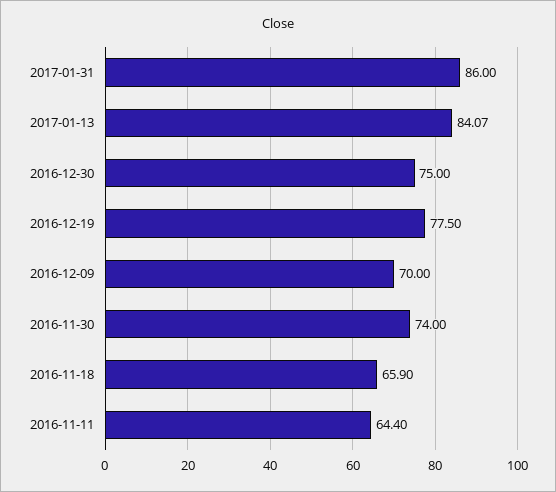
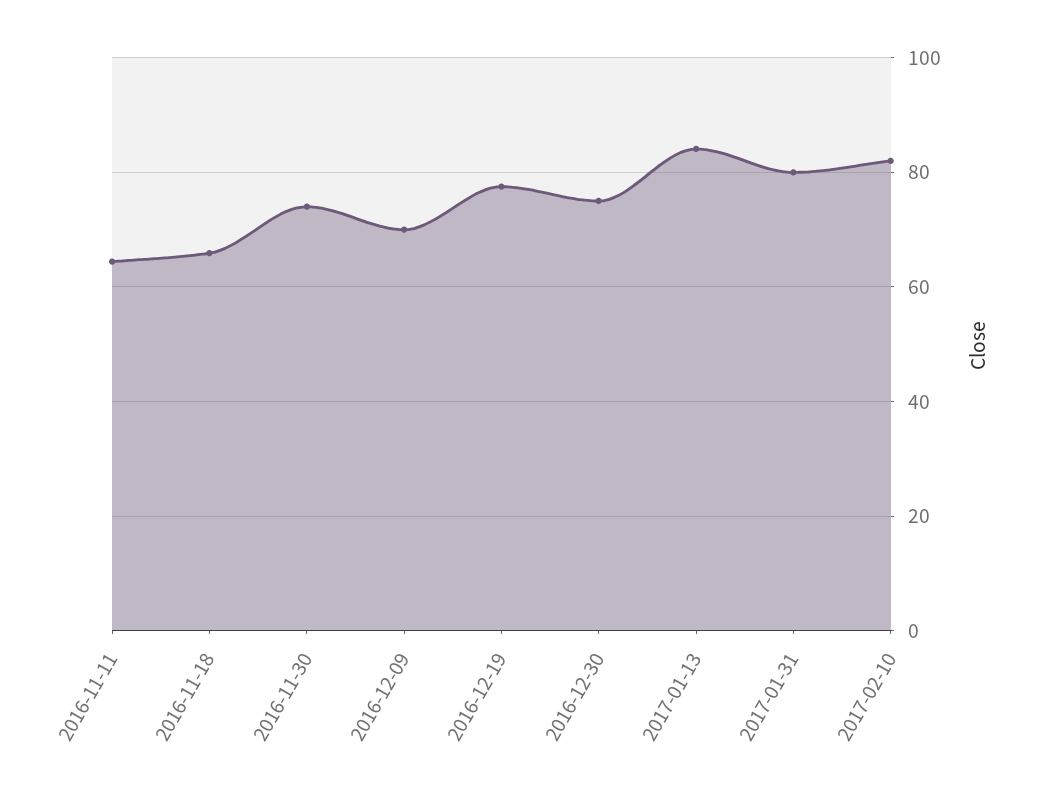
2017-01-31: 86 -> 80
2017-02-10: none -> 82

